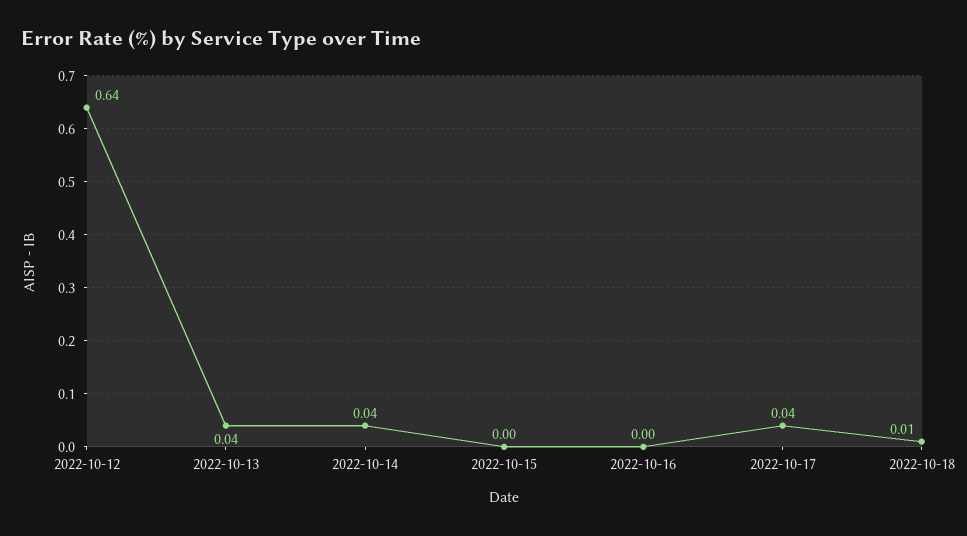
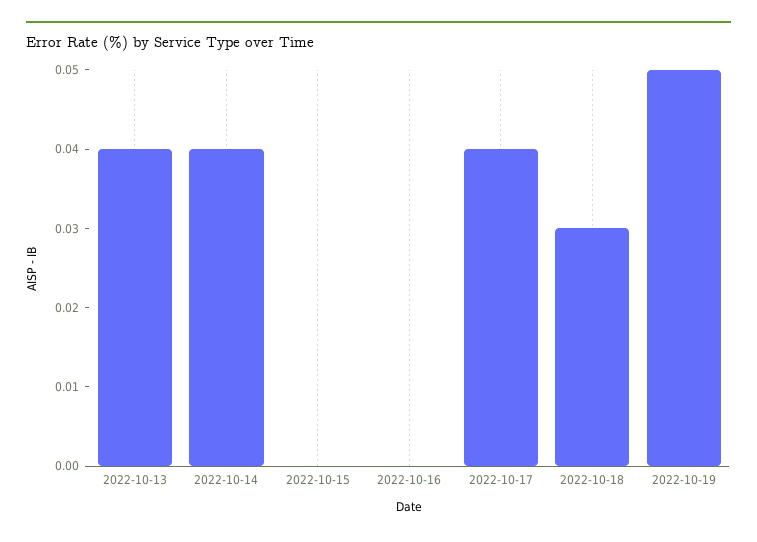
2022-10-12: 0.64 -> none
2022-10-18: 0.01 -> 0.03
2022-10-19: none -> 0.05

